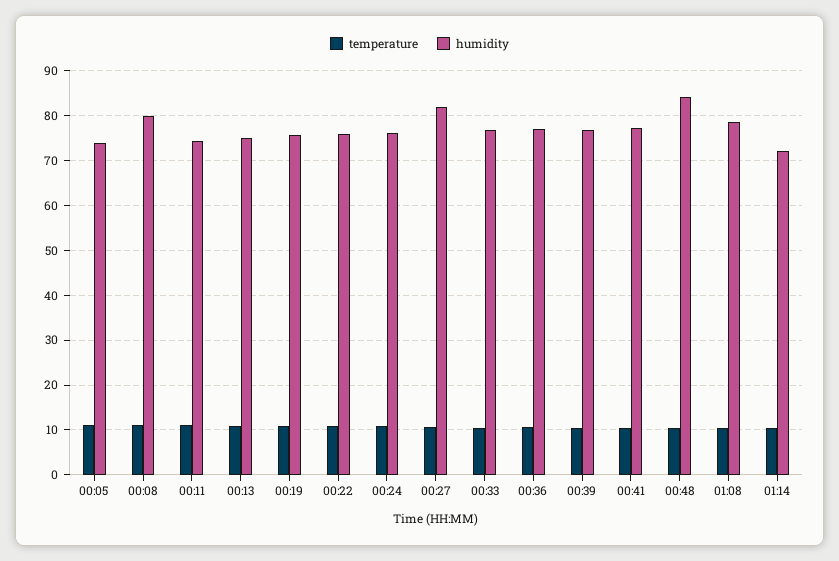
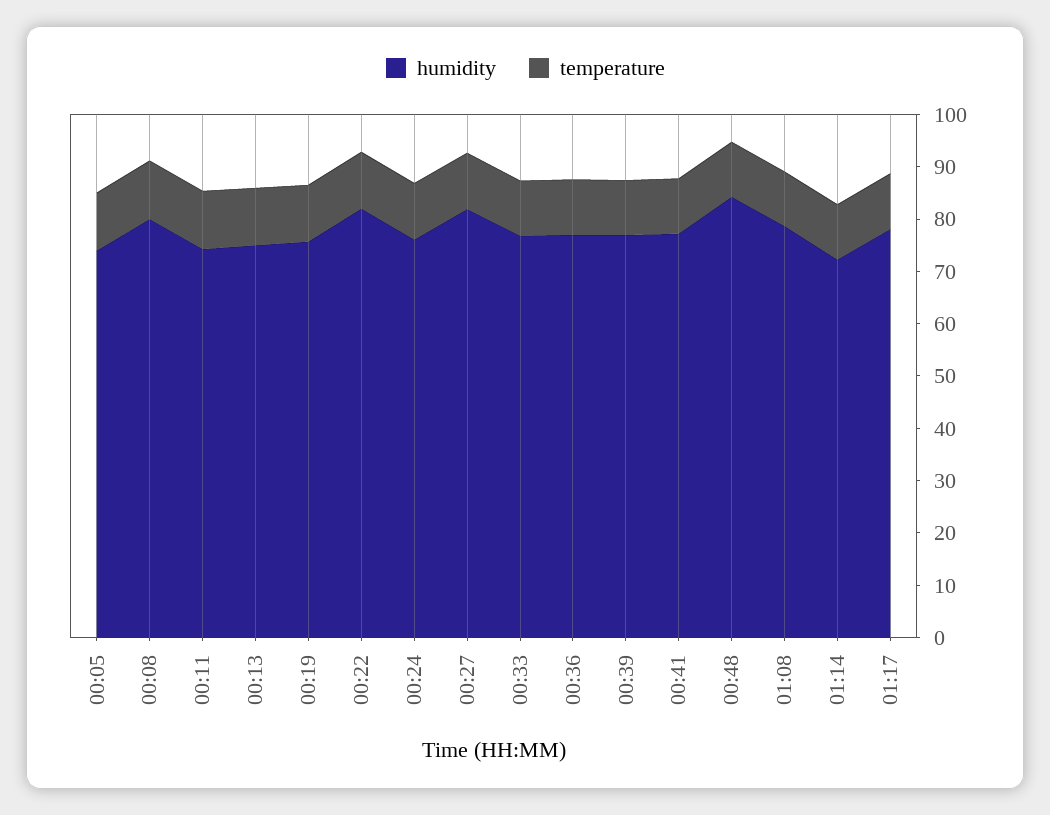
humidity, 00:22: 76 -> 82
humidity, 01:17: none -> 78
temperature, 01:17: none -> 10

